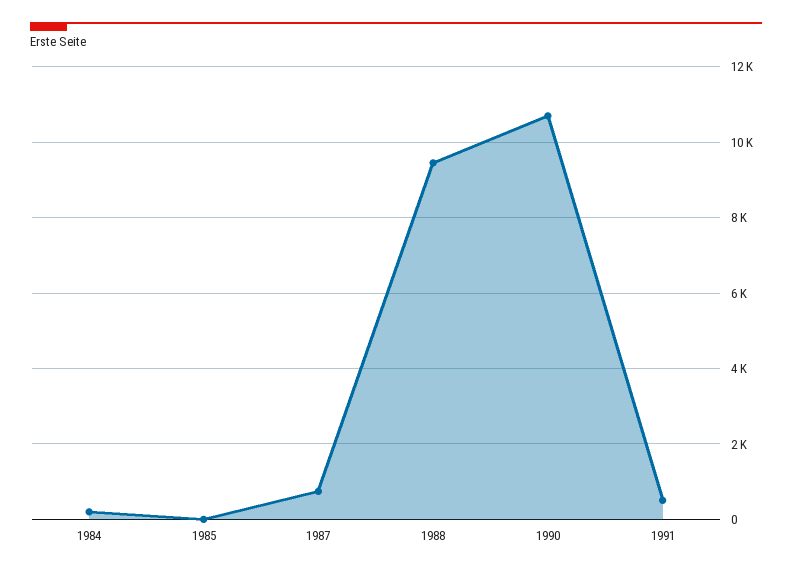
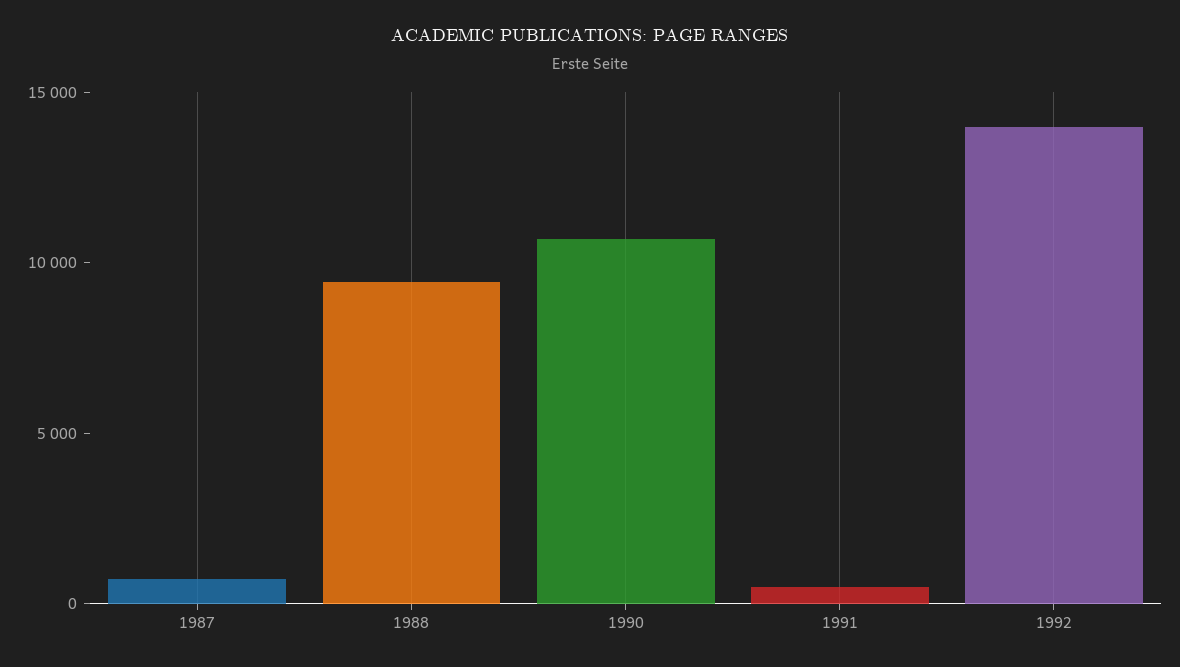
1984: 200 -> none
1985: 0 -> none
1992: none -> 14000

